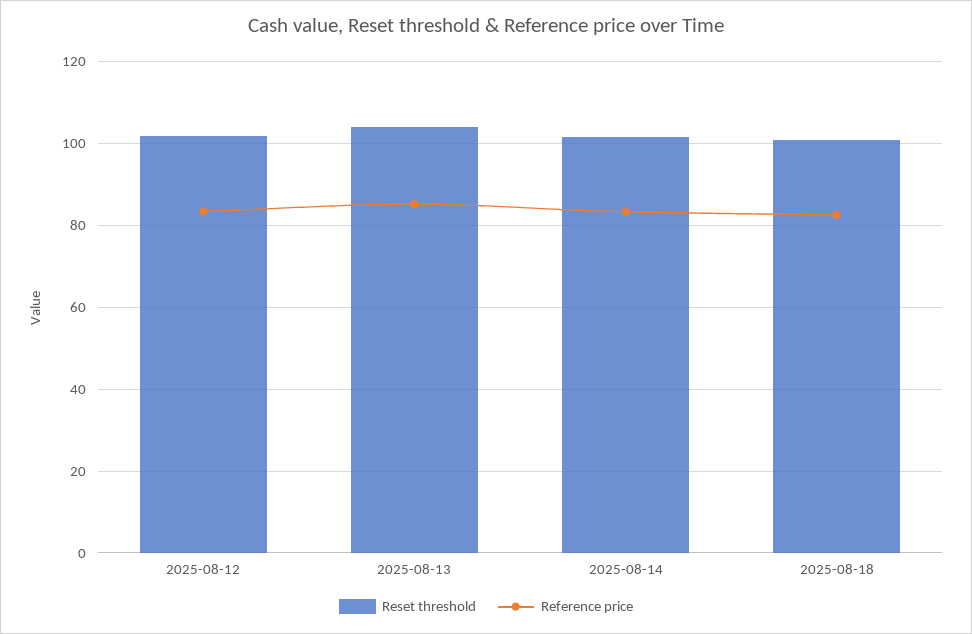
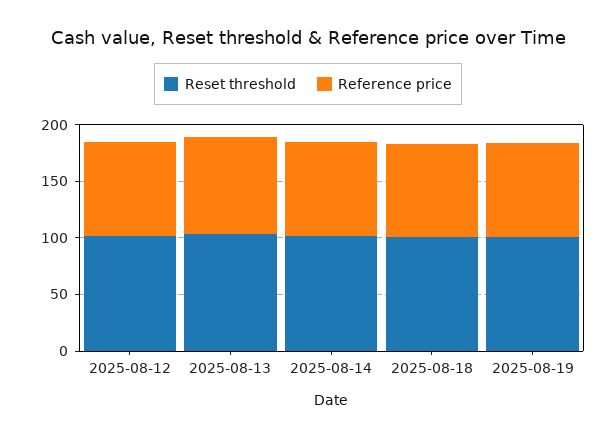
Reset threshold, 2025-08-19: none -> 100
Reference price, 2025-08-19: none -> 80

